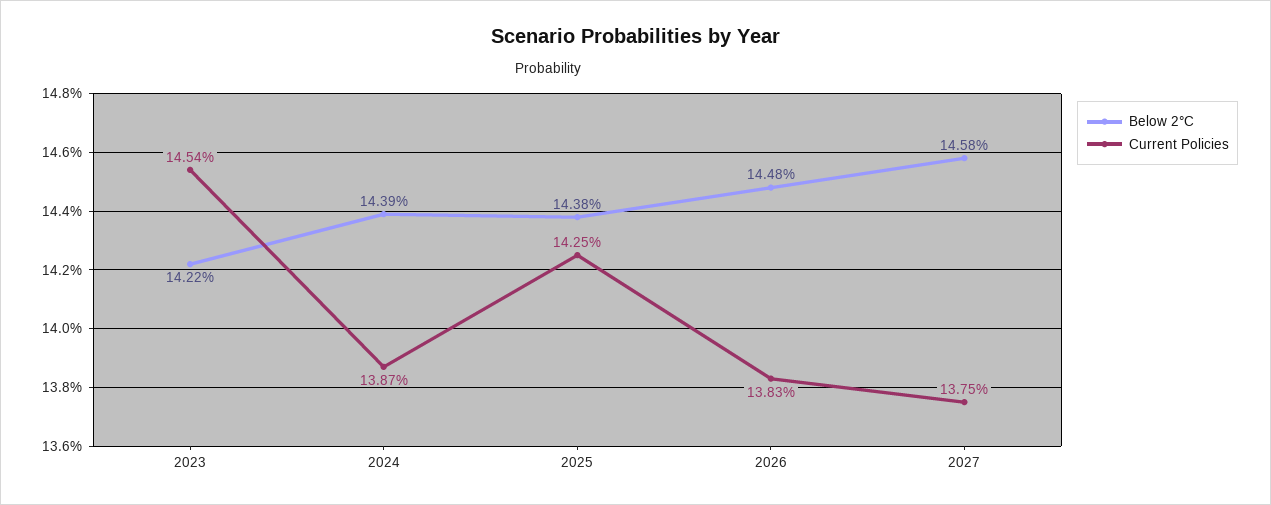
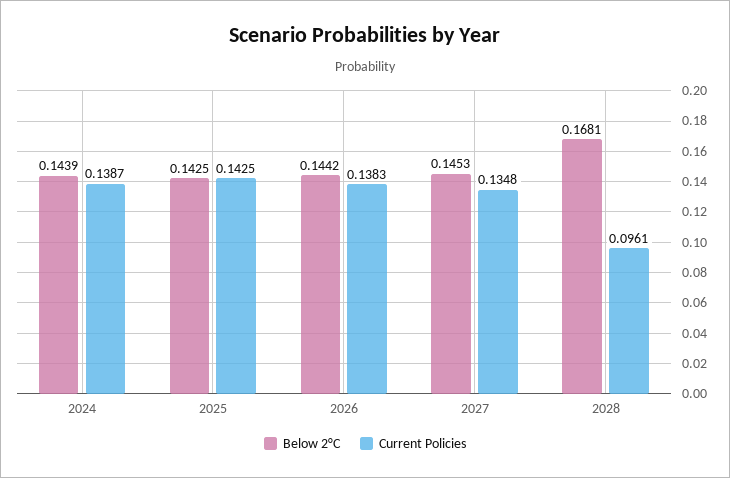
Below 2°C, 2023: 0.1422 -> none
Current Policies, 2023: 0.1454 -> none
Below 2°C, 2025: 0.1438 -> 0.1425
Below 2°C, 2026: 0.1448 -> 0.1442
Below 2°C, 2027: 0.1458 -> 0.1453
Current Policies, 2027: 0.1375 -> 0.1348
Below 2°C, 2028: none -> 0.1681
Current Policies, 2028: none -> 0.0961

